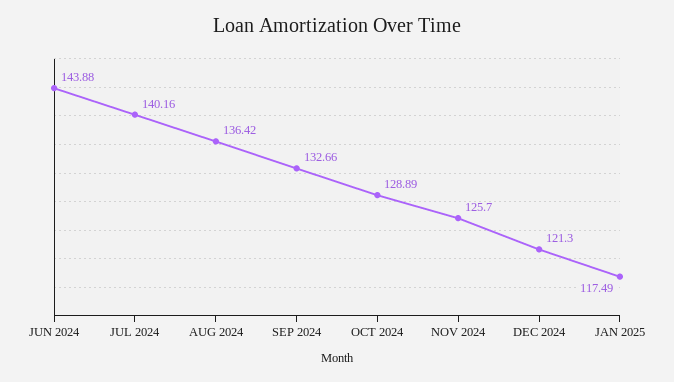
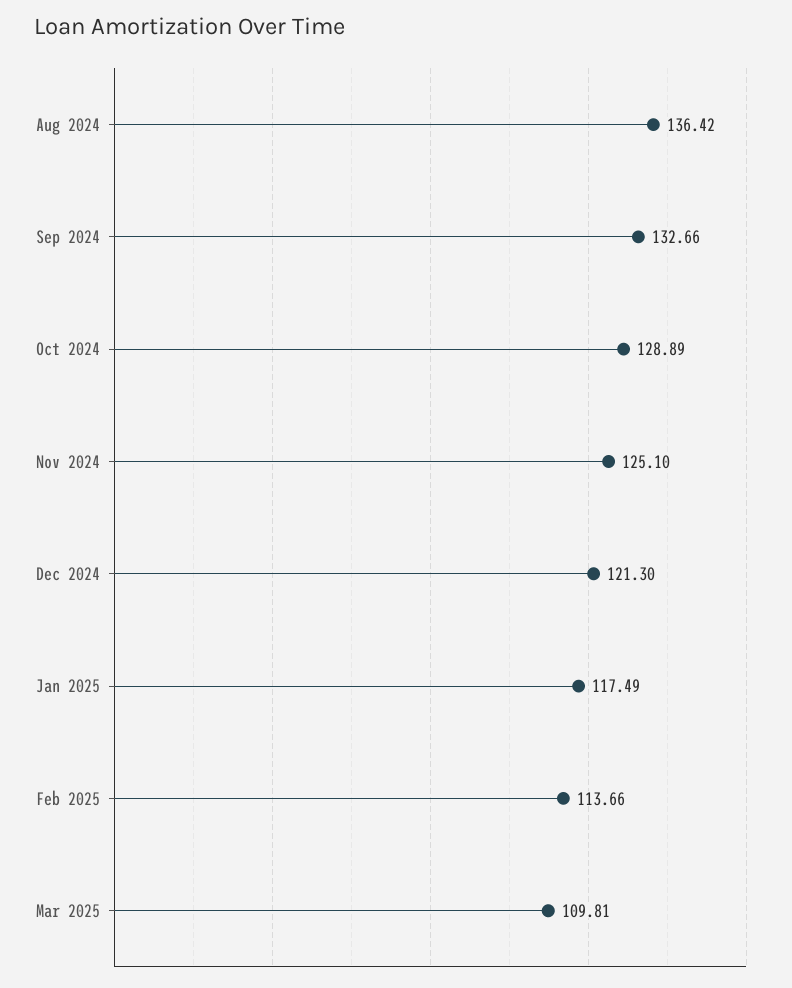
JUN 2024: 143.88 -> none
JUL 2024: 140.16 -> none
NOV 2024: 125.7 -> 125.1
Feb 2025: none -> 113.66
Mar 2025: none -> 109.81

